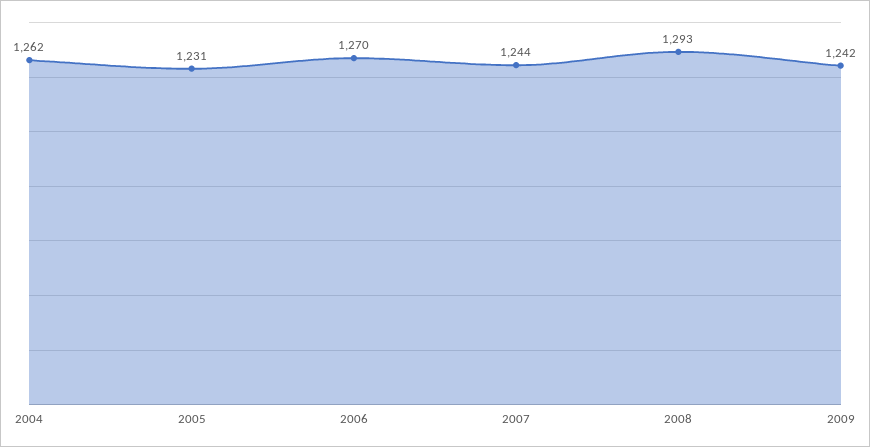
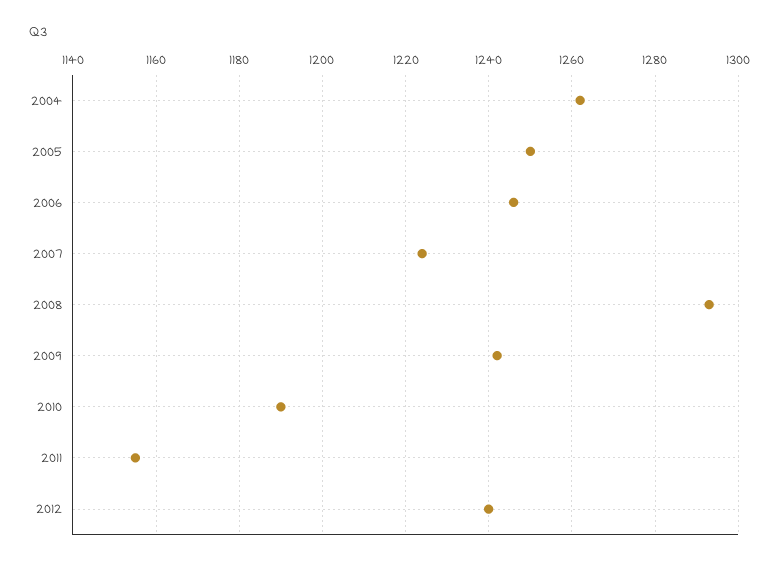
2005: 1231 -> 1250
2006: 1270 -> 1245
2007: 1244 -> 1225
2010: none -> 1190
2011: none -> 1155
2012: none -> 1240

